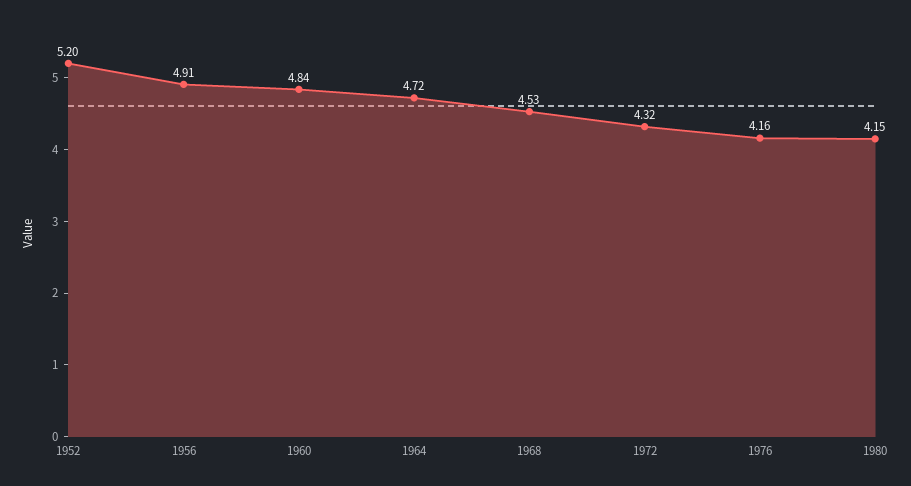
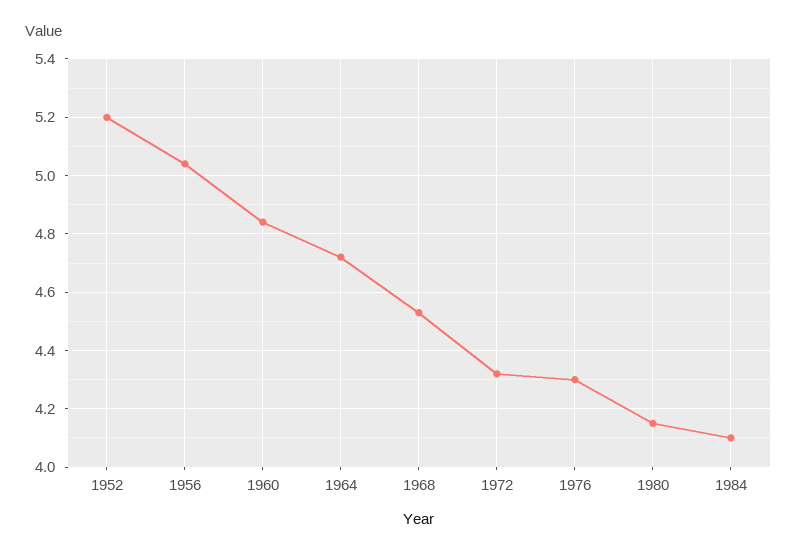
1956: 4.91 -> 5.05
1976: 4.16 -> 4.3
1984: none -> 4.1

